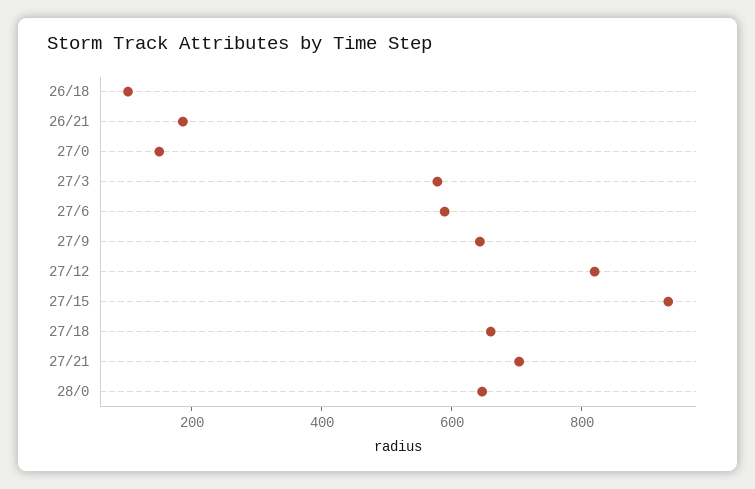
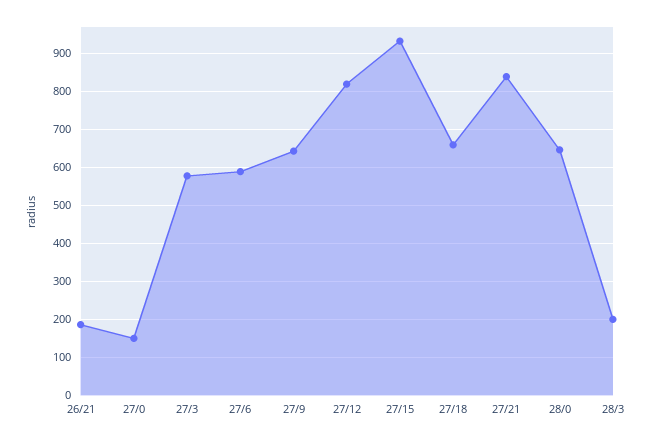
26/18: 100 -> none
27/21: 700 -> 840
28/3: none -> 200

